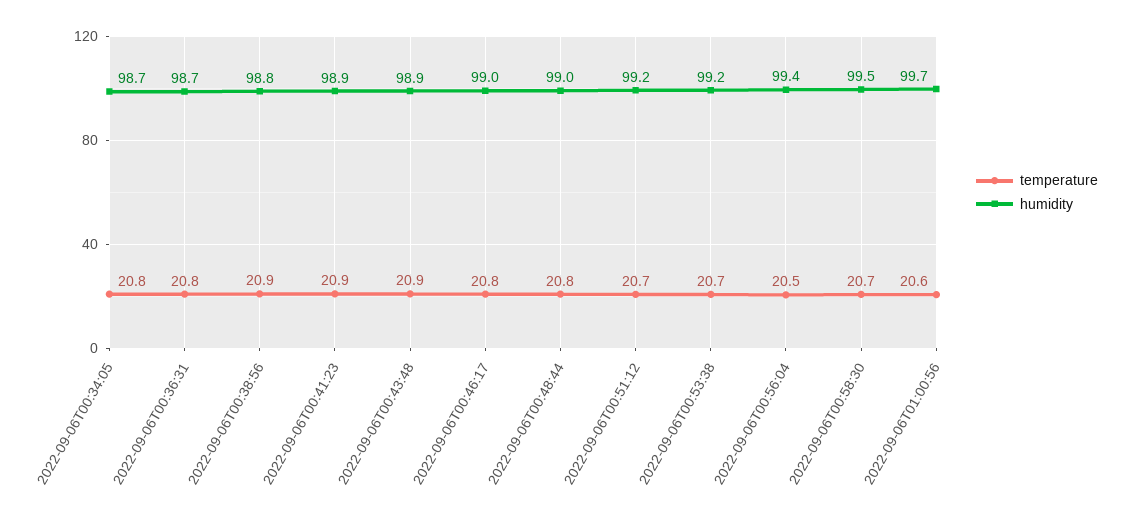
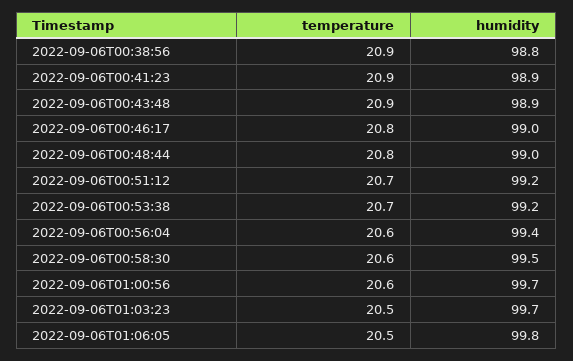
temperature, 2022-09-06T00:34:05: 20.8 -> none
humidity, 2022-09-06T00:34:05: 98.7 -> none
temperature, 2022-09-06T00:36:31: 20.8 -> none
humidity, 2022-09-06T00:36:31: 98.7 -> none
temperature, 2022-09-06T00:56:04: 20.5 -> 20.6
temperature, 2022-09-06T00:58:30: 20.7 -> 20.6
temperature, 2022-09-06T01:03:23: none -> 20.5
humidity, 2022-09-06T01:03:23: none -> 99.7
temperature, 2022-09-06T01:06:05: none -> 20.5
humidity, 2022-09-06T01:06:05: none -> 99.8

